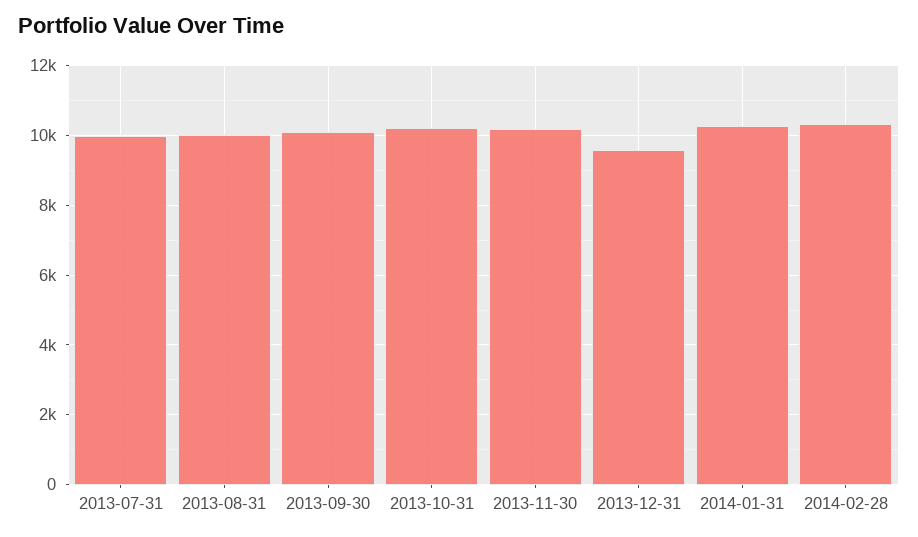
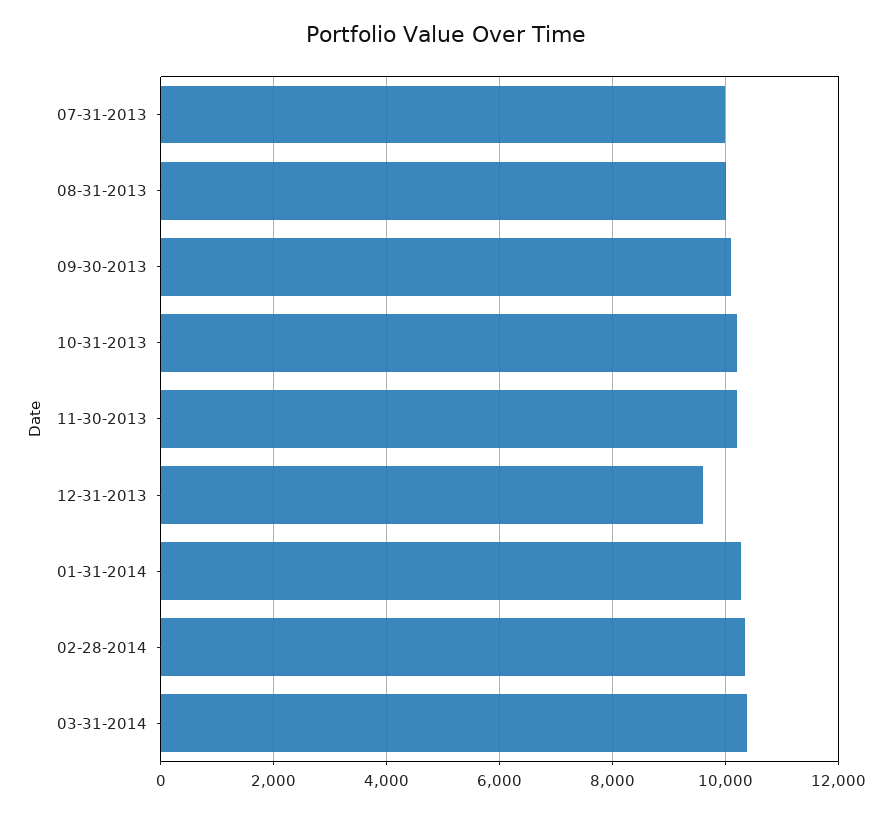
03-31-2014: none -> 10400

